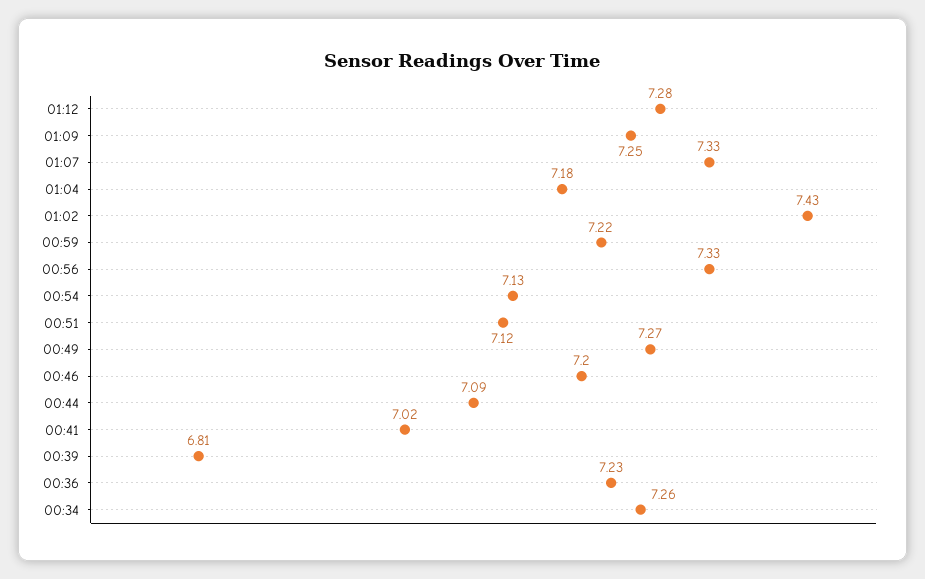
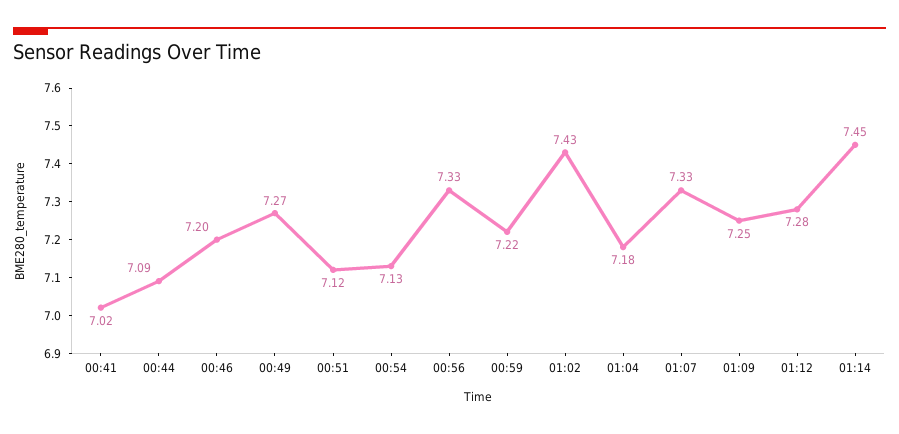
00:39: 6.81 -> none
00:36: 7.23 -> none
00:34: 7.26 -> none
01:14: none -> 7.45

